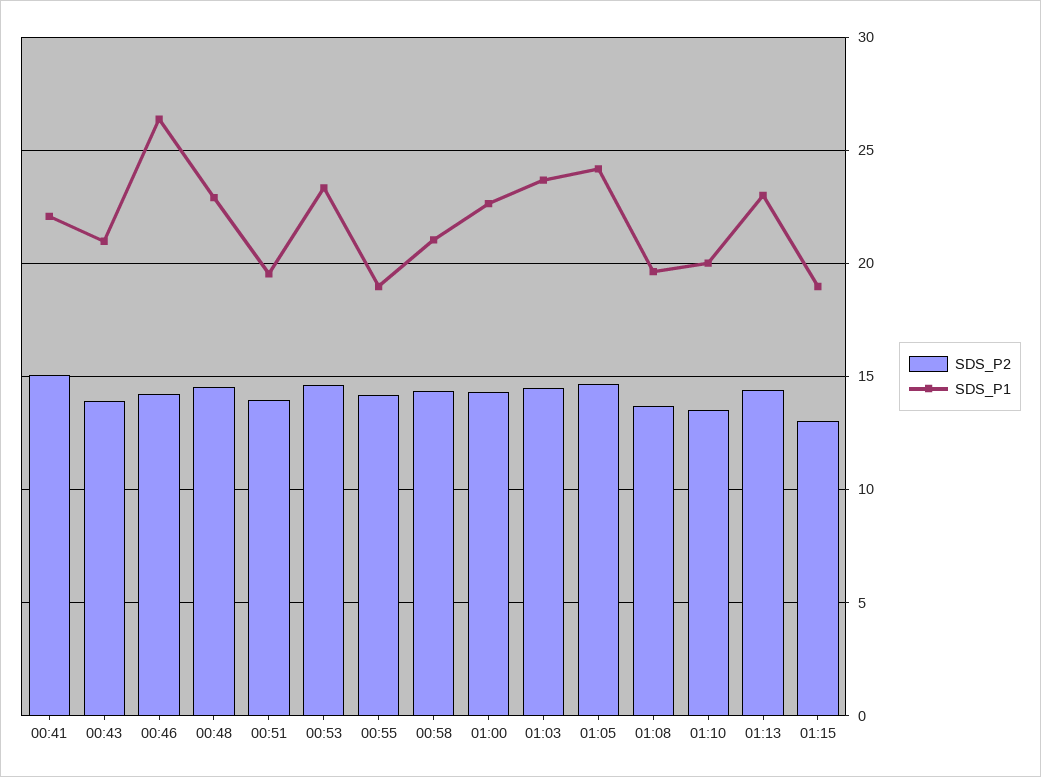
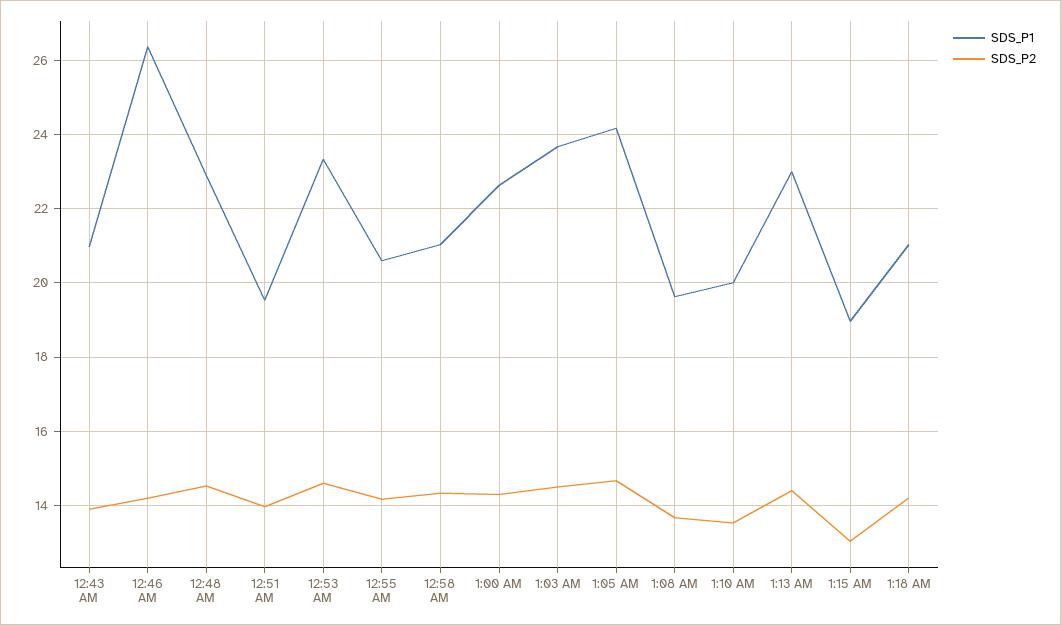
SDS_P2, 00:41: 15 -> none
SDS_P1, 00:41: 22 -> none
SDS_P1, 00:55: 19 -> 20.6
SDS_P1, 1:18 AM: none -> 21
SDS_P2, 1:18 AM: none -> 14.2

